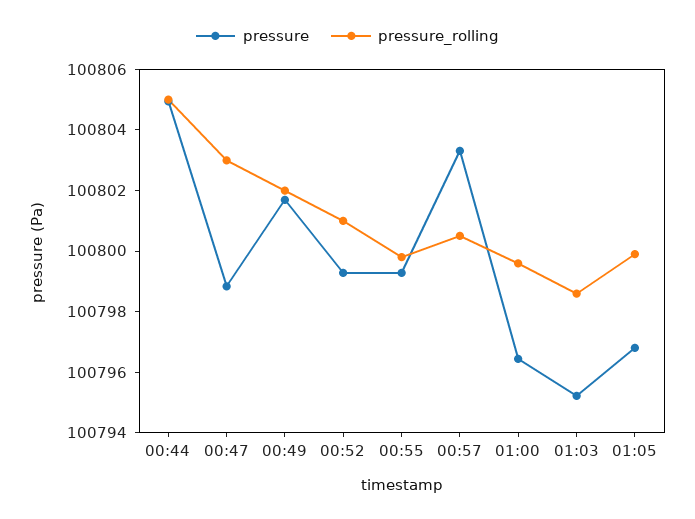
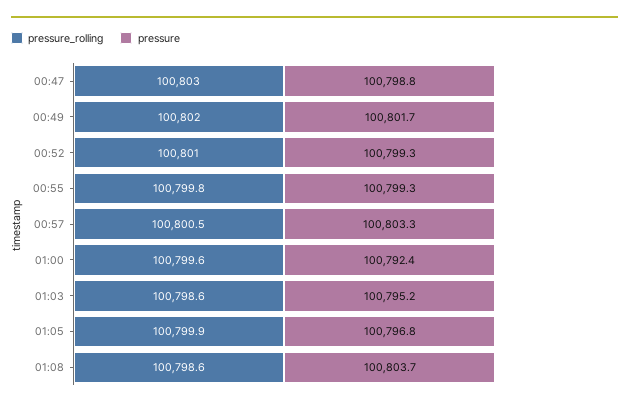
pressure, 00:44: 100805 -> none
pressure_rolling, 00:44: 100805 -> none
pressure, 01:00: 100796.5 -> 100792.4
pressure_rolling, 01:08: none -> 100798.6
pressure, 01:08: none -> 100803.7

